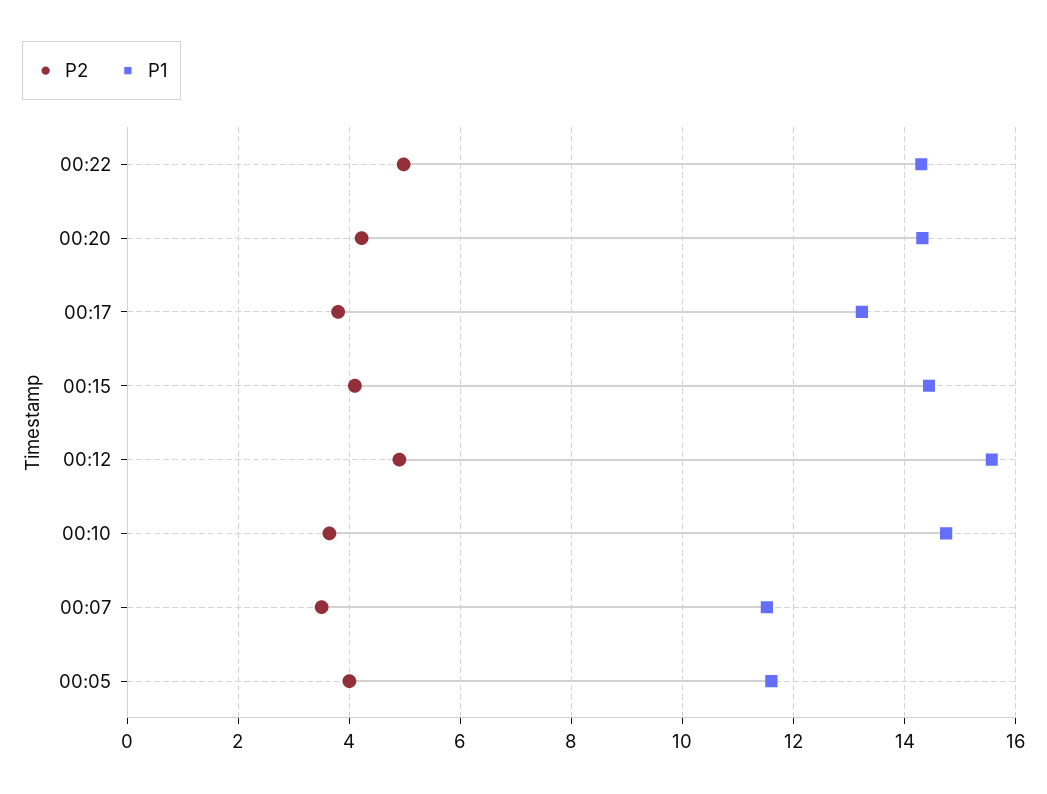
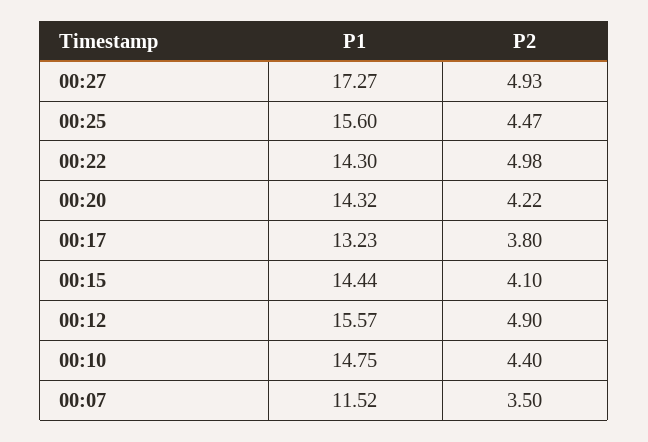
P2, 00:10: 3.6 -> 4.4
P2, 00:05: 4 -> none
P1, 00:05: 11.6 -> none
P1, 00:27: none -> 17.27
P2, 00:27: none -> 4.93
P1, 00:25: none -> 15.6
P2, 00:25: none -> 4.47

